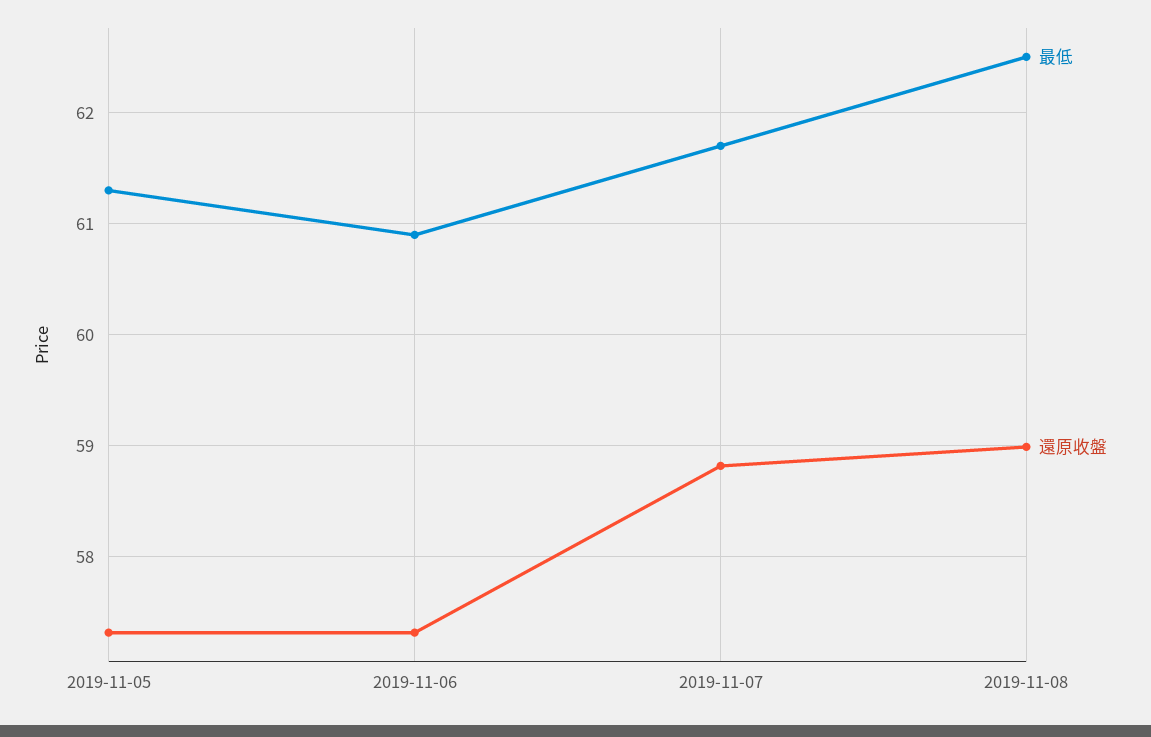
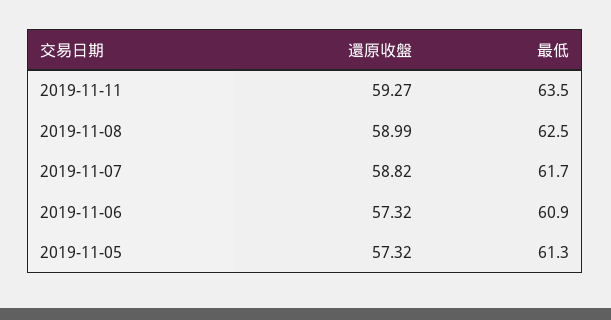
還原收盤, 2019-11-11: none -> 59.27
最低, 2019-11-11: none -> 63.5

